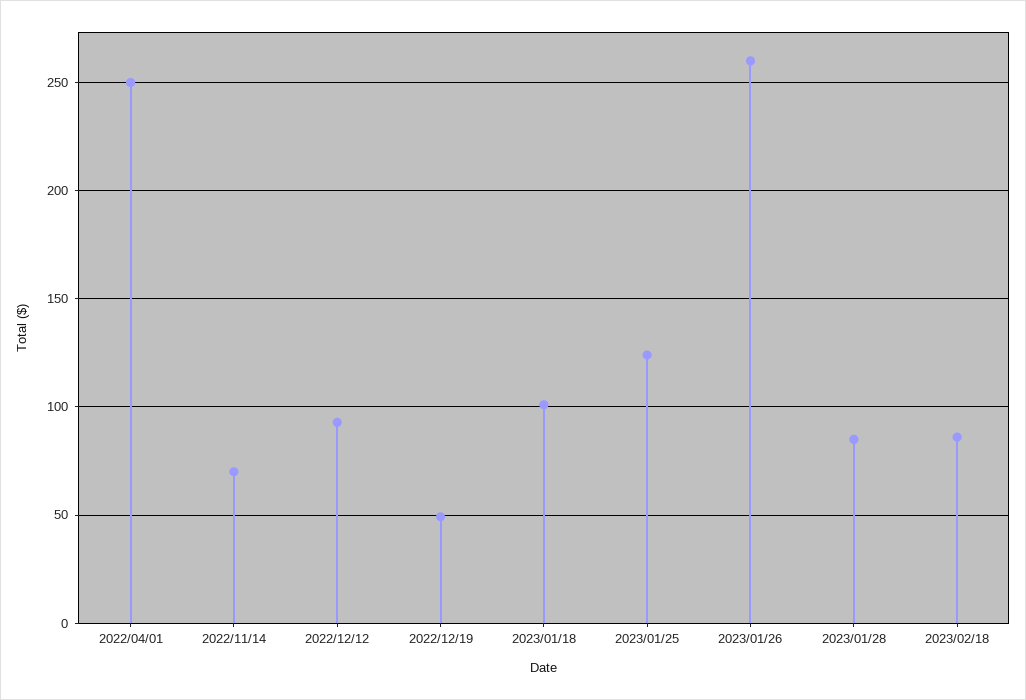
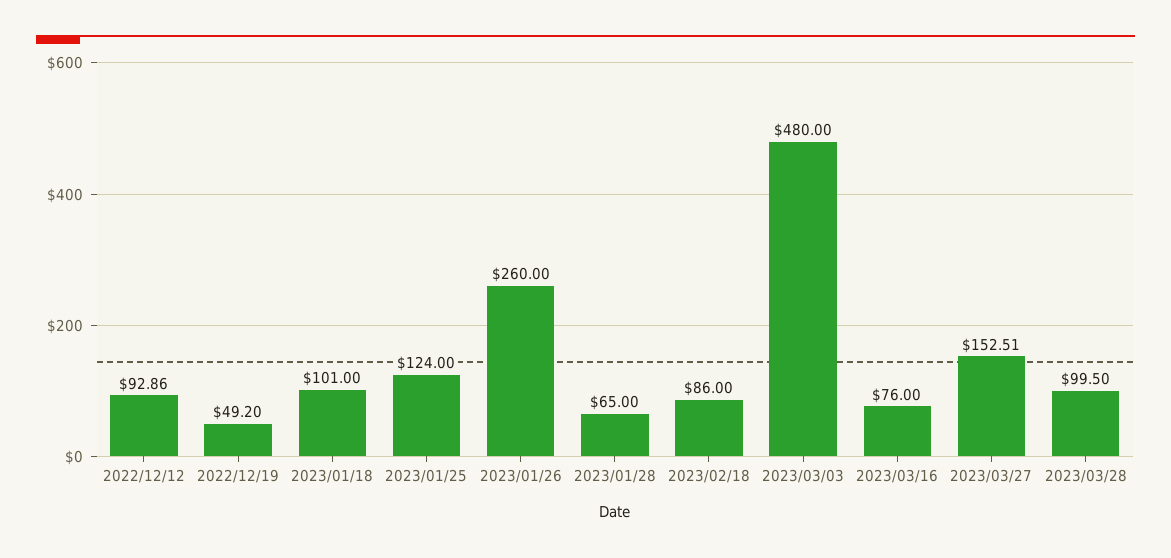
2022/04/01: 250 -> none
2022/11/14: 70 -> none
2023/01/28: 85 -> 65
2023/03/03: none -> 480
2023/03/16: none -> 76
2023/03/27: none -> 152.51
2023/03/28: none -> 99.5

